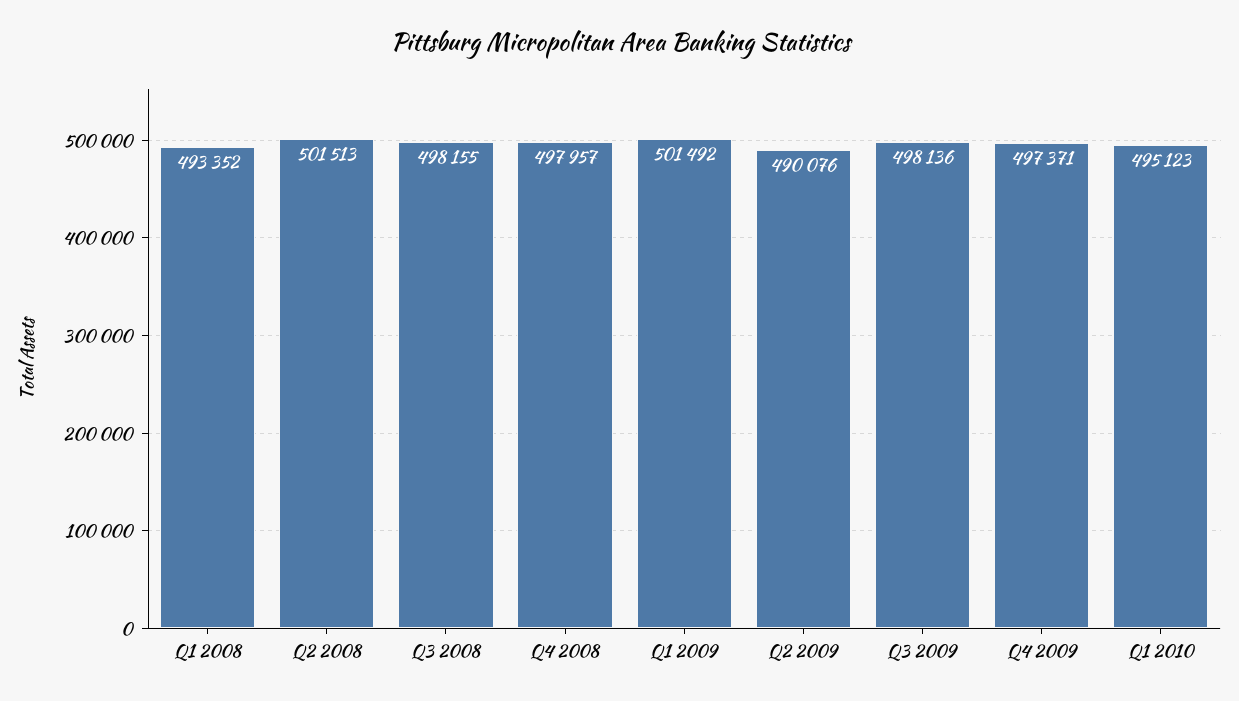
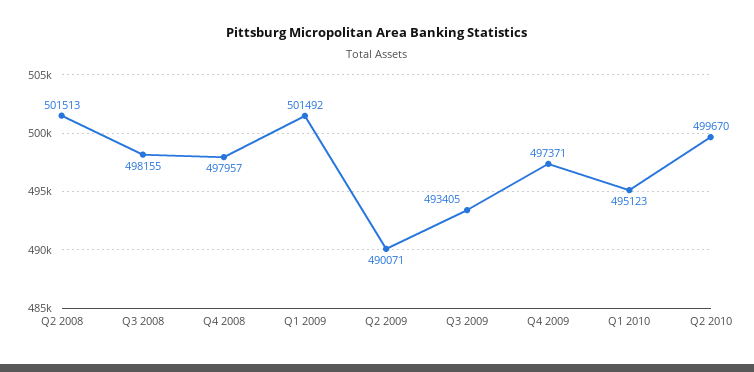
Q1 2008: 493352 -> none
Q2 2009: 490076 -> 490071
Q3 2009: 498136 -> 493405
Q2 2010: none -> 499670

